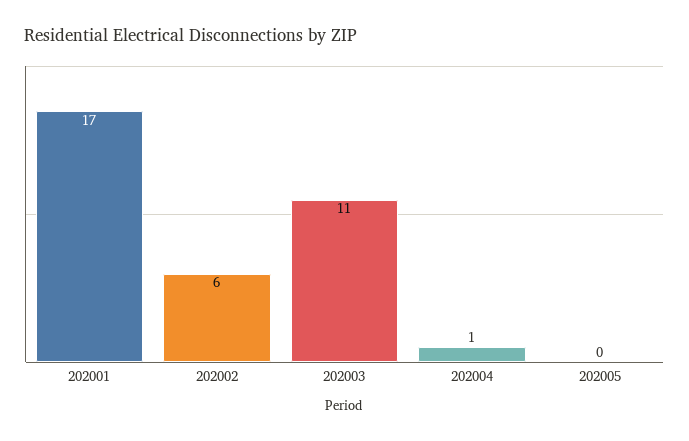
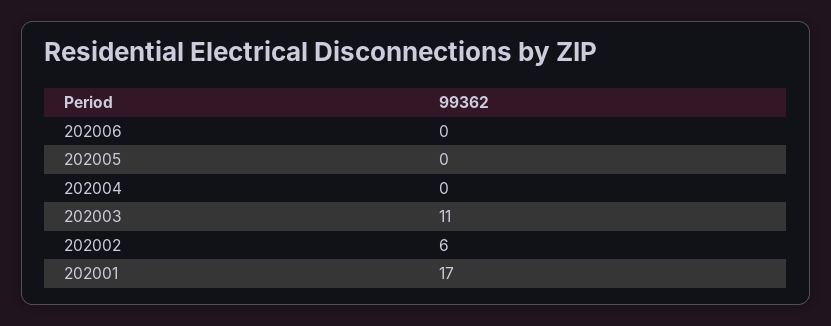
202004: 1 -> 0
202006: none -> 0

